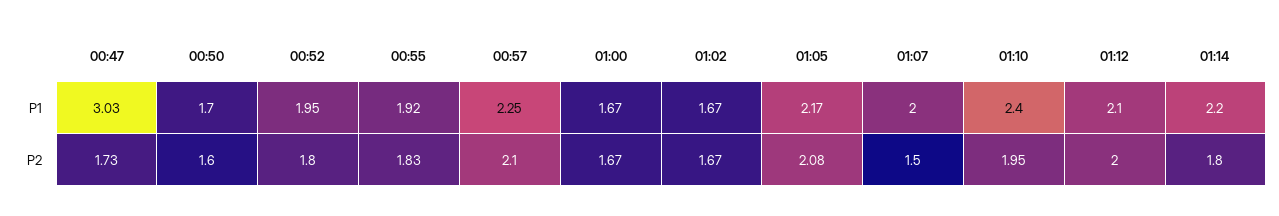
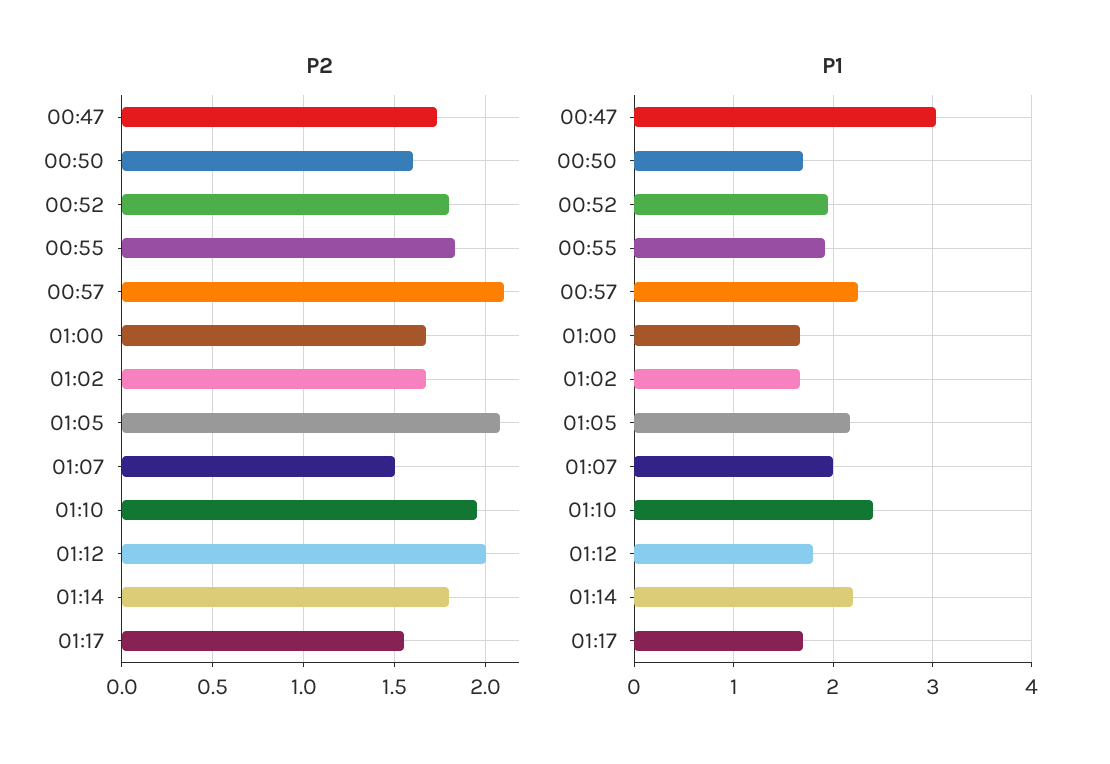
P1, 01:12: 2.1 -> 1.8
P2, 01:17: none -> 1.55
P1, 01:17: none -> 1.7

